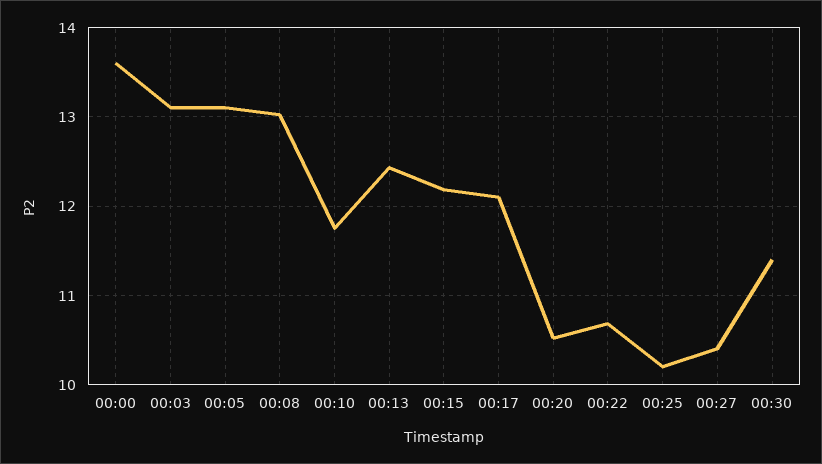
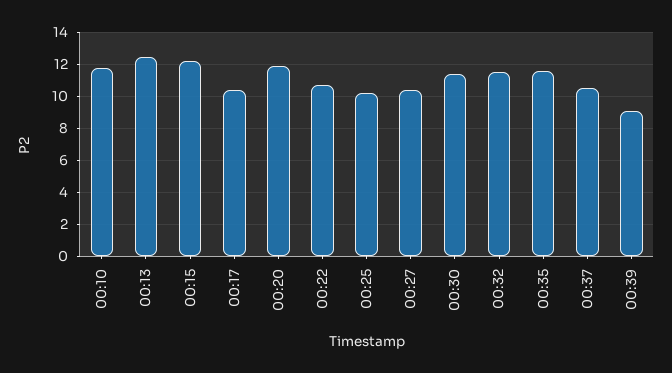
00:00: 13.6 -> none
00:03: 13.1 -> none
00:05: 13.1 -> none
00:08: 13 -> none
00:17: 12.1 -> 10.5
00:20: 10.5 -> 12
00:32: none -> 11.5
00:35: none -> 11.5
00:37: none -> 10.5
00:39: none -> 9

